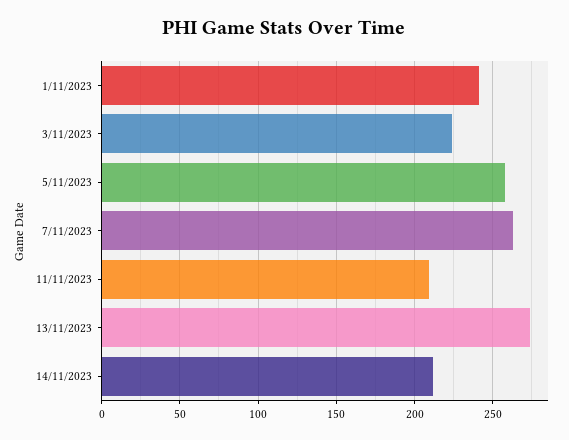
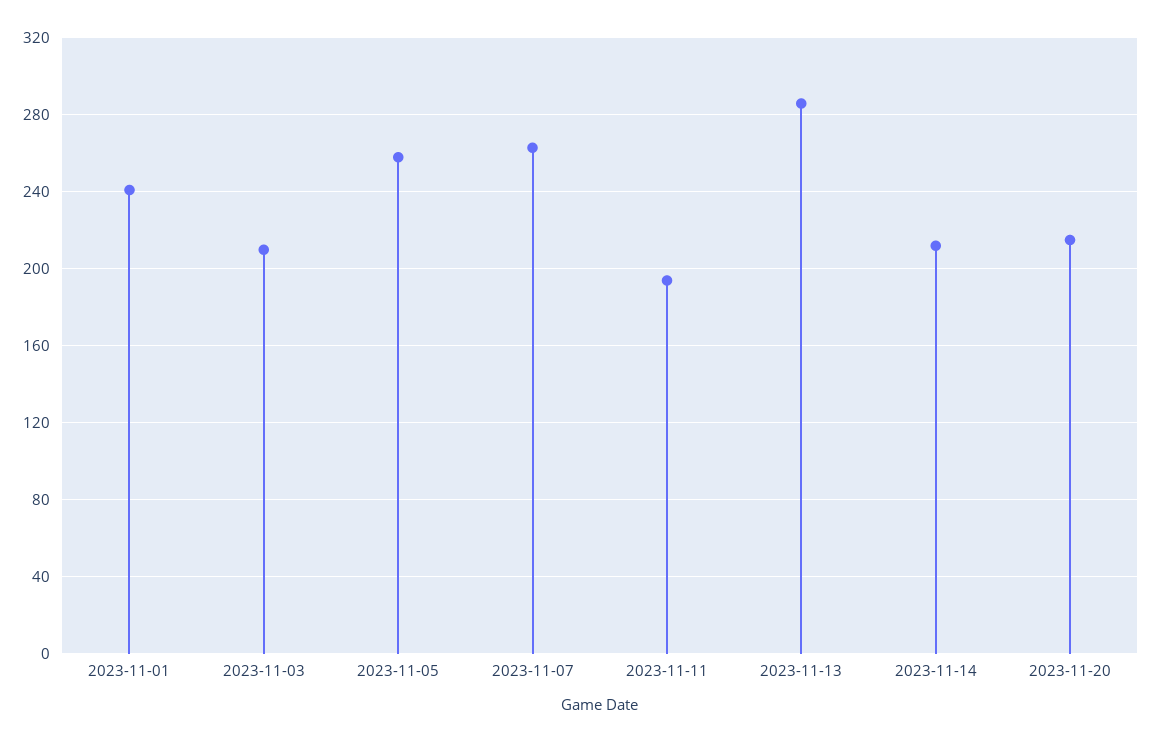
3/11/2023: 225 -> 210
11/11/2023: 210 -> 195
13/11/2023: 275 -> 285
2023-11-20: none -> 215

